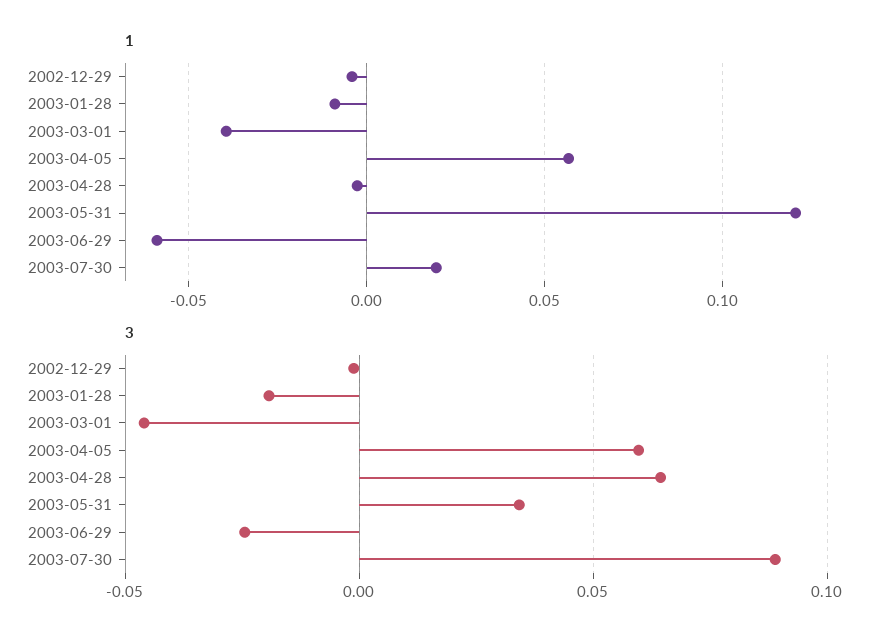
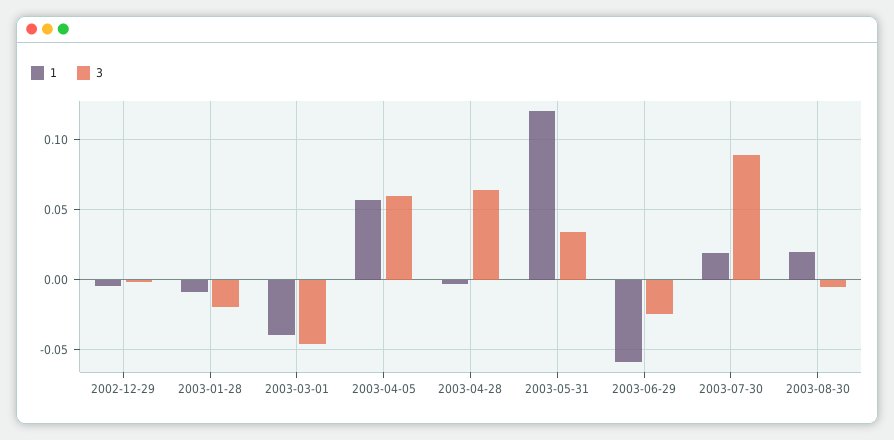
1, 2003-08-30: none -> 0.02
3, 2003-08-30: none -> -0.005

